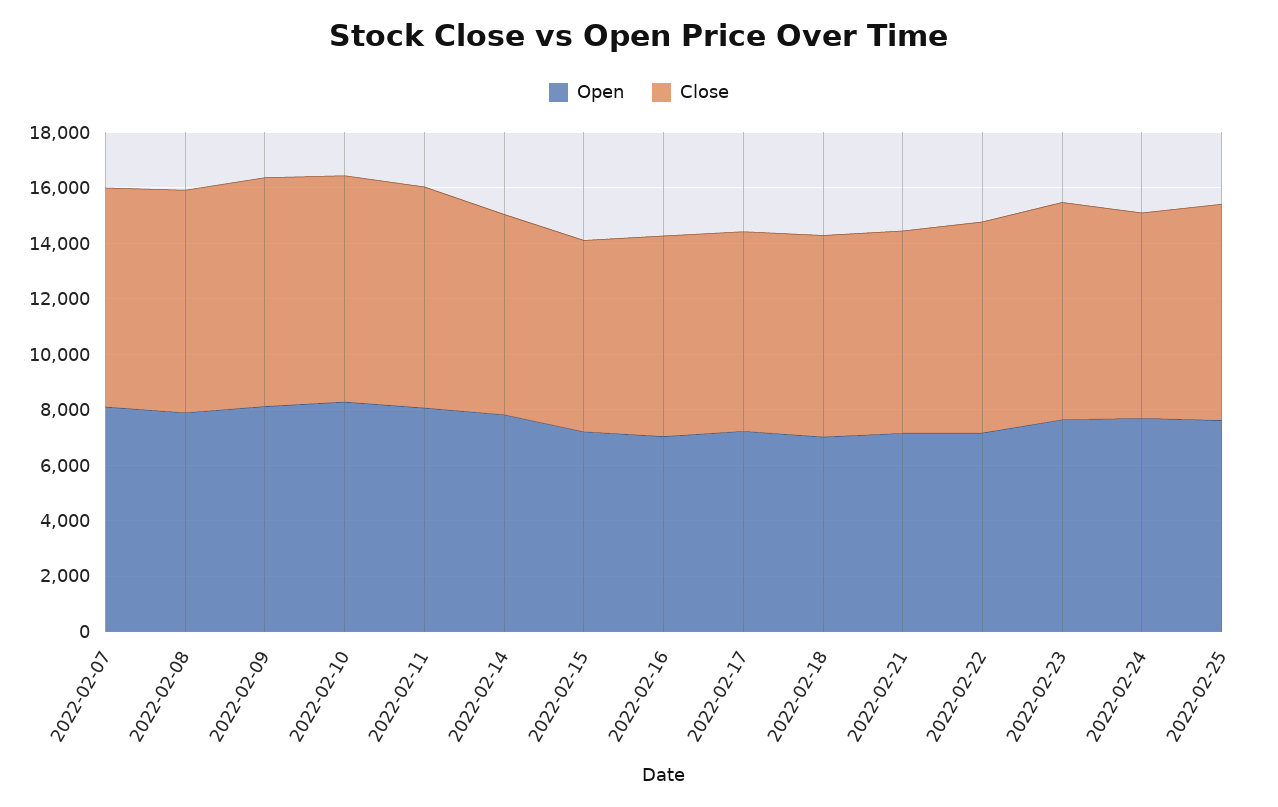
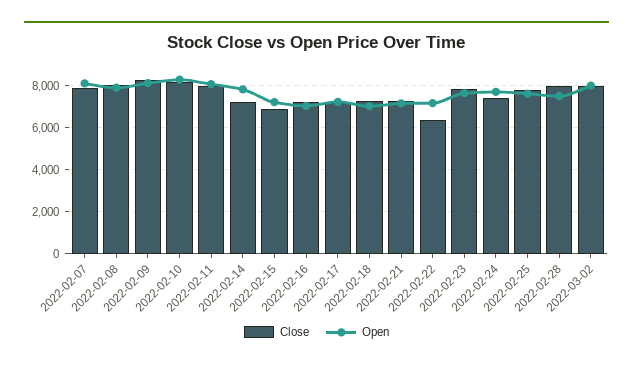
Close, 2022-02-22: 7500 -> 6500
Close, 2022-02-28: none -> 8000
Open, 2022-02-28: none -> 7500
Close, 2022-03-02: none -> 8000
Open, 2022-03-02: none -> 8000

